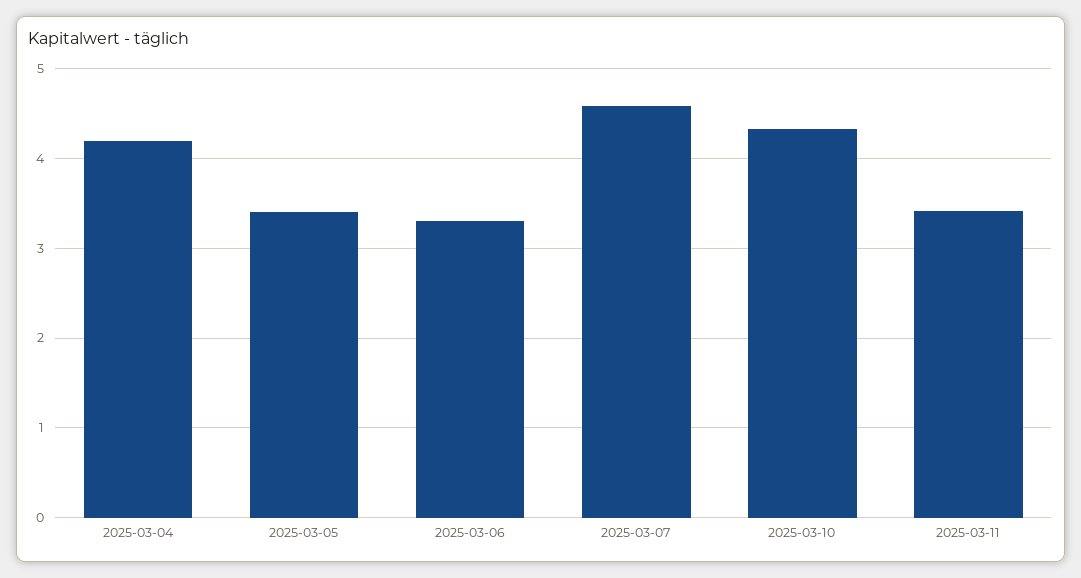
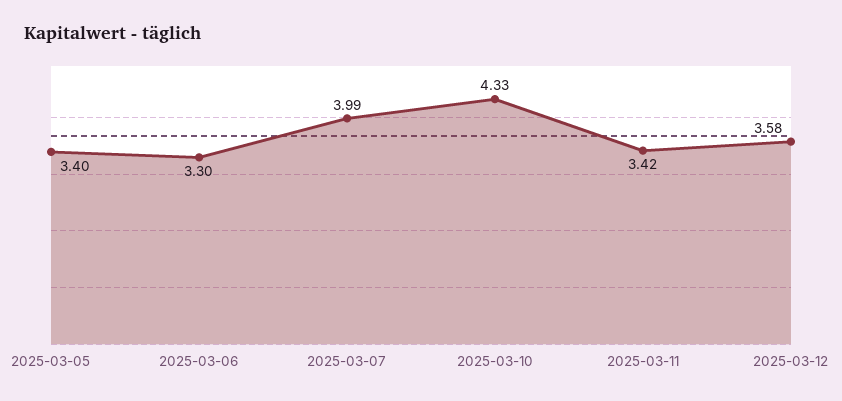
2025-03-04: 4.2 -> none
2025-03-07: 4.6 -> 3.99
2025-03-12: none -> 3.58

